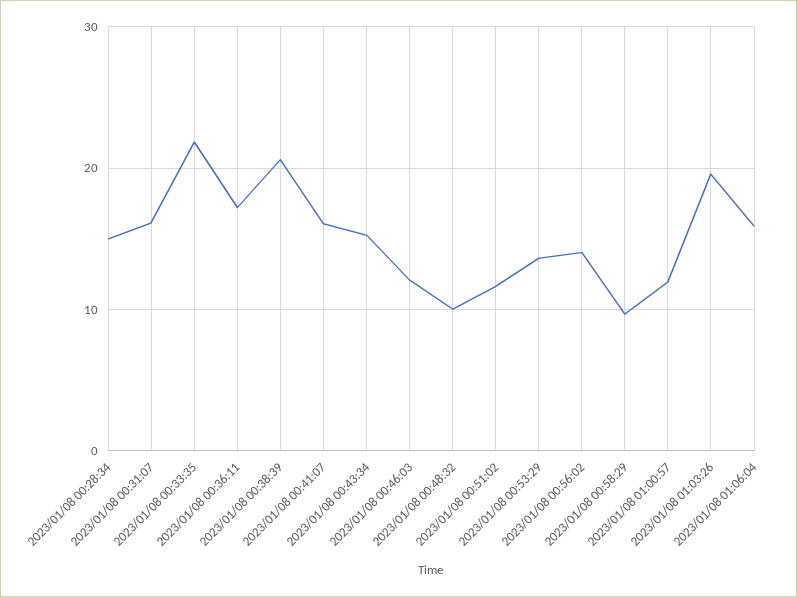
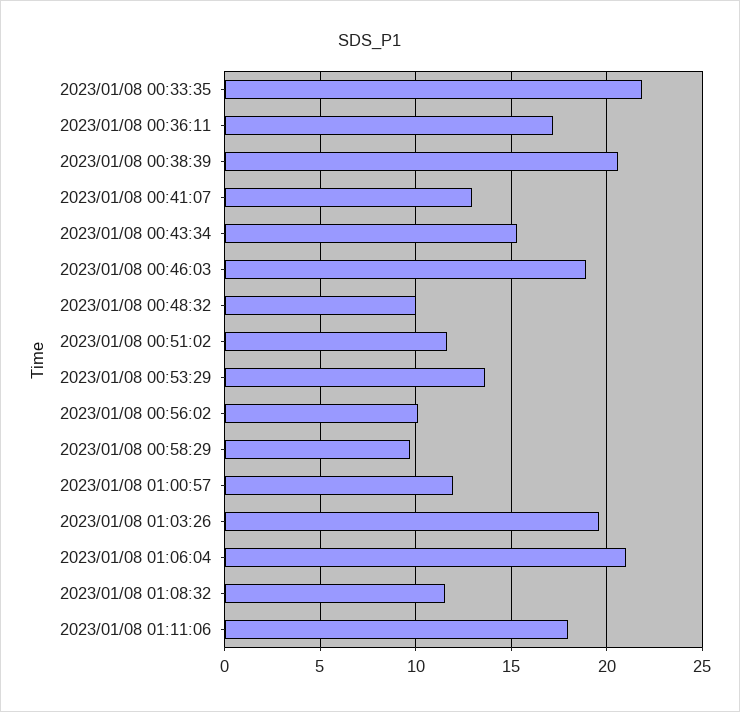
2023/01/08 00:28:34: 15 -> none
2023/01/08 00:31:07: 16 -> none
2023/01/08 00:41:07: 16 -> 13
2023/01/08 00:46:03: 12 -> 19
2023/01/08 00:56:02: 14 -> 10
2023/01/08 01:06:04: 16 -> 21
2023/01/08 01:08:32: none -> 11.5
2023/01/08 01:11:06: none -> 18

